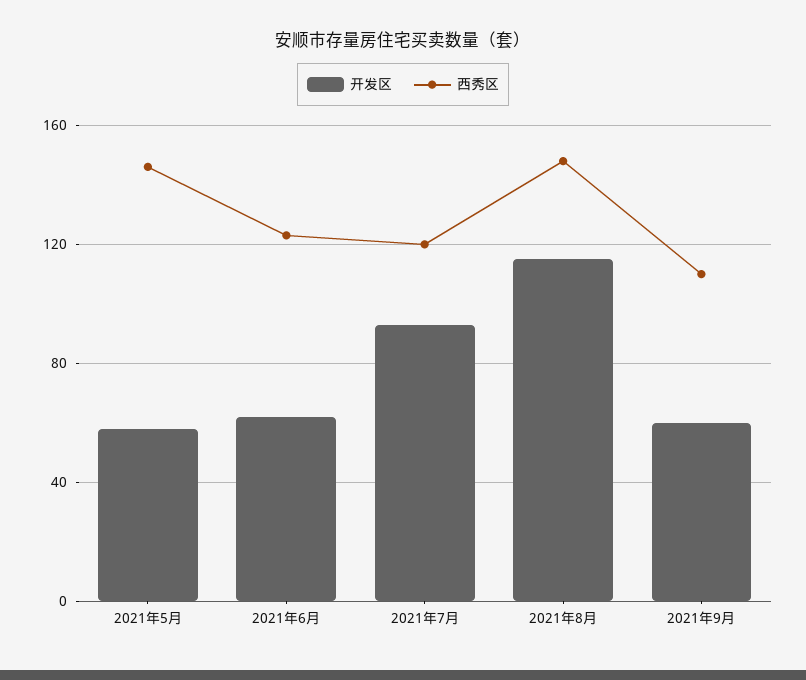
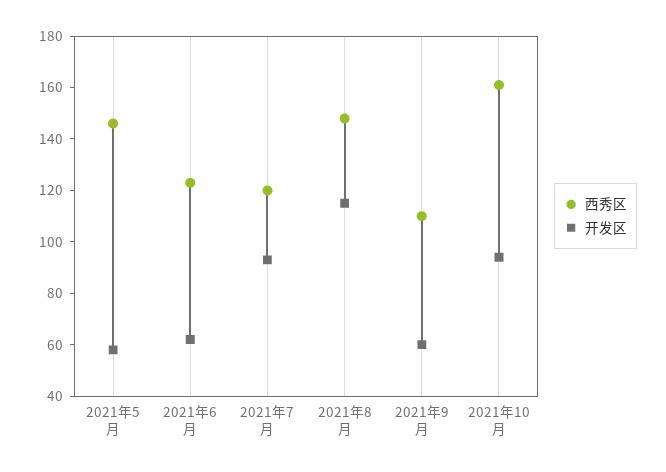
西秀区, 2021年10月: none -> 160
开发区, 2021年10月: none -> 95

